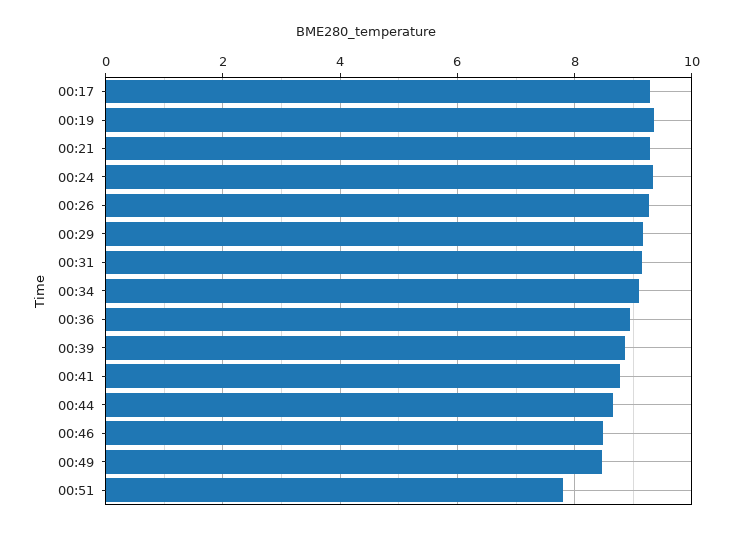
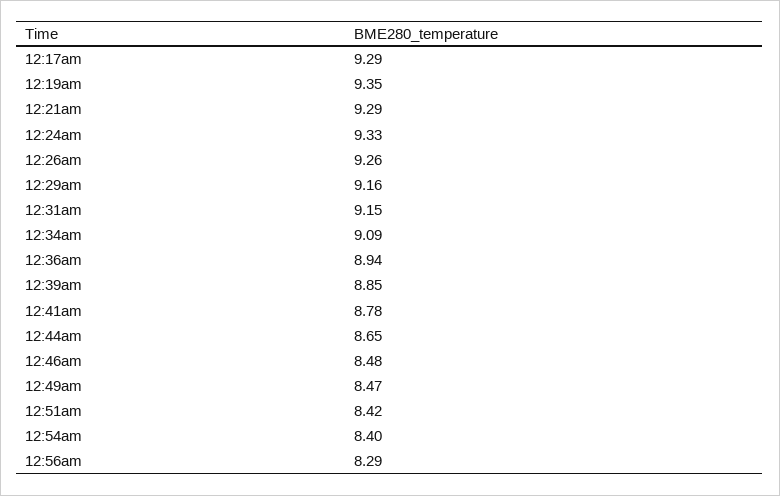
00:51: 7.8 -> 8.42
12:54am: none -> 8.4
12:56am: none -> 8.29

